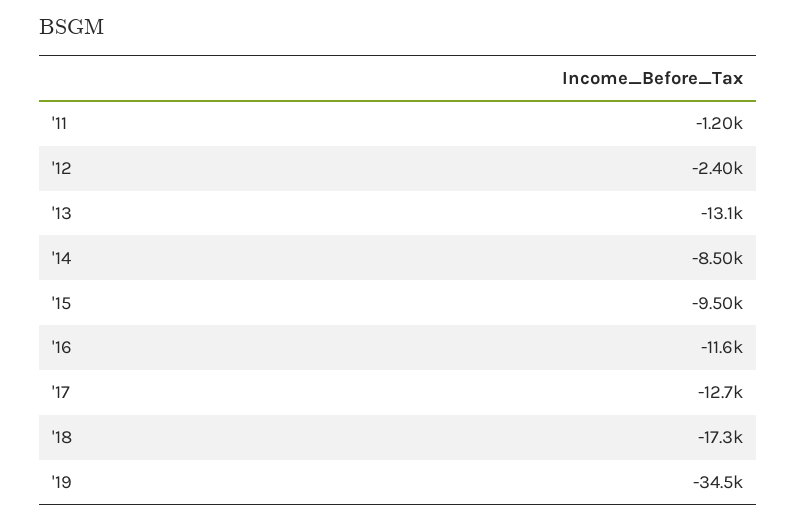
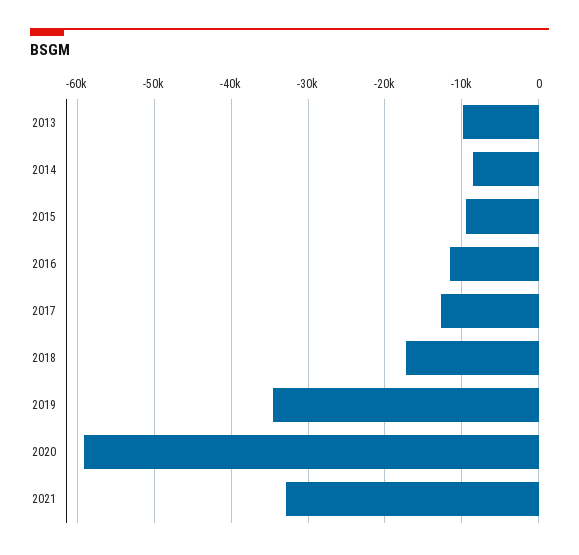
'11: -1200 -> none
'12: -2400 -> none
'13: -13100 -> -10000
2020: none -> -59000
2021: none -> -33000

